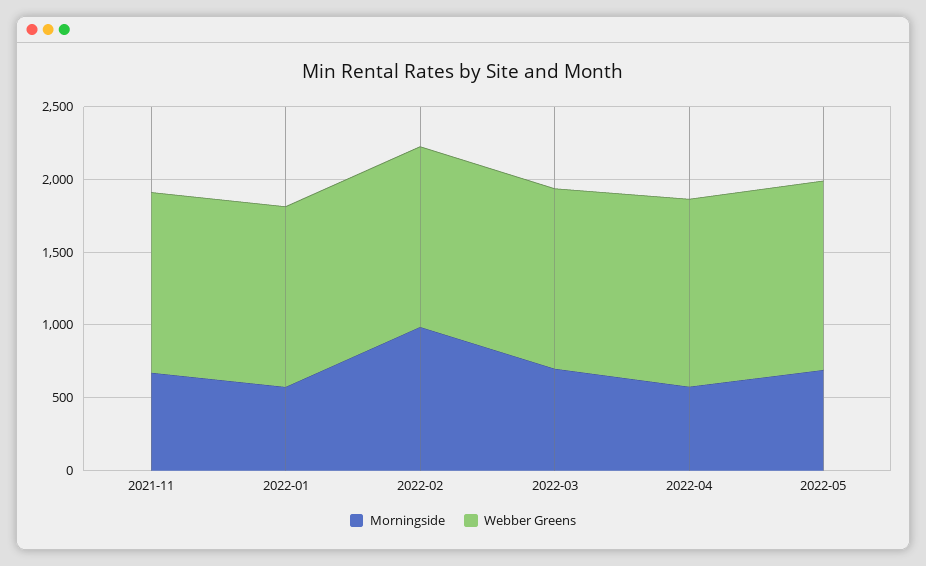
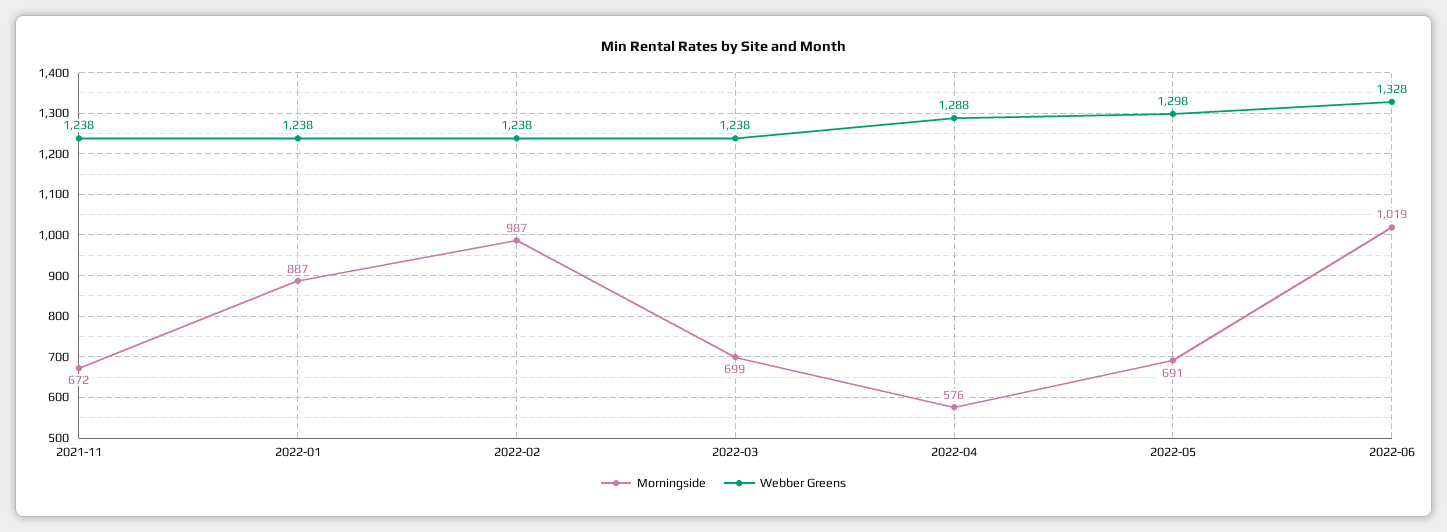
Morningside, 2022-01: 600 -> 887
Morningside, 2022-06: none -> 1019
Webber Greens, 2022-06: none -> 1328

